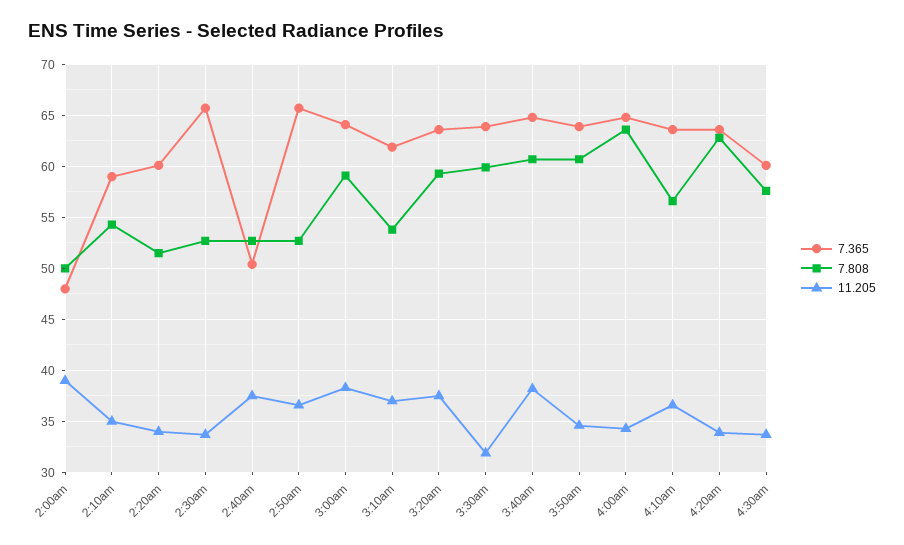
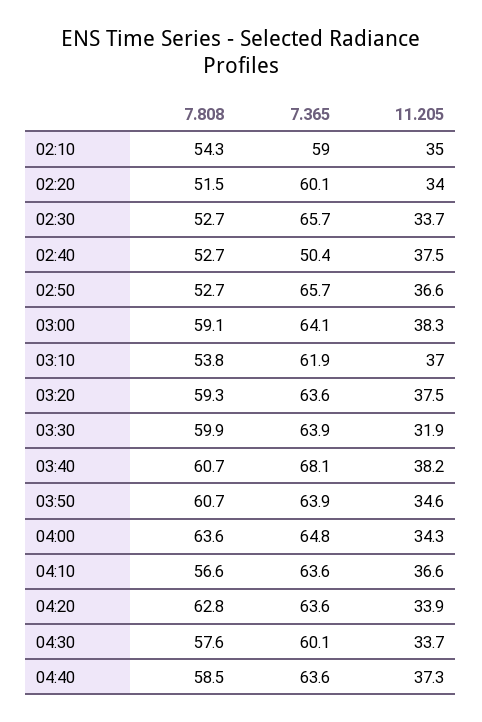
7.365, 2:00am: 48 -> none
7.808, 2:00am: 50 -> none
11.205, 2:00am: 39 -> none
7.365, 3:40am: 65 -> 68.1
7.808, 04:40: none -> 58.5
7.365, 04:40: none -> 63.6
11.205, 04:40: none -> 37.3

